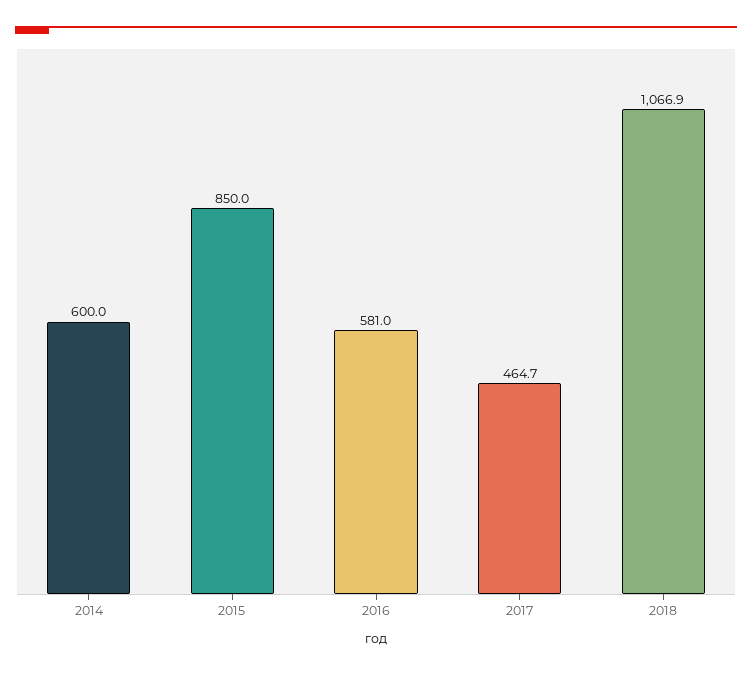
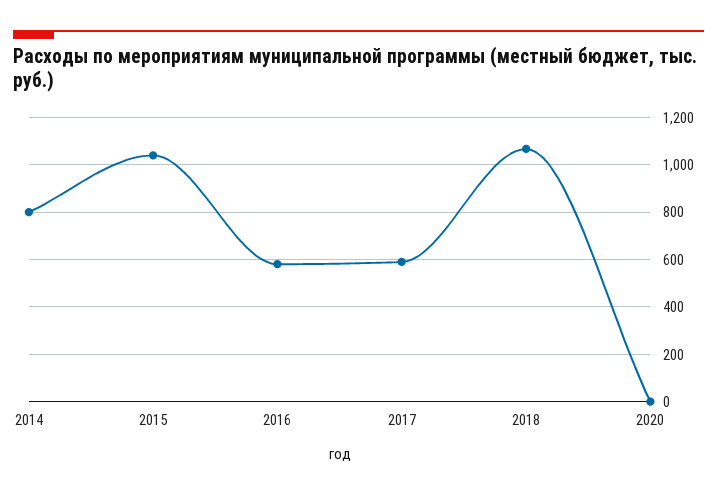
2014: 600 -> 800
2015: 850 -> 1050
2017: 464.7 -> 600
2020: none -> 0

